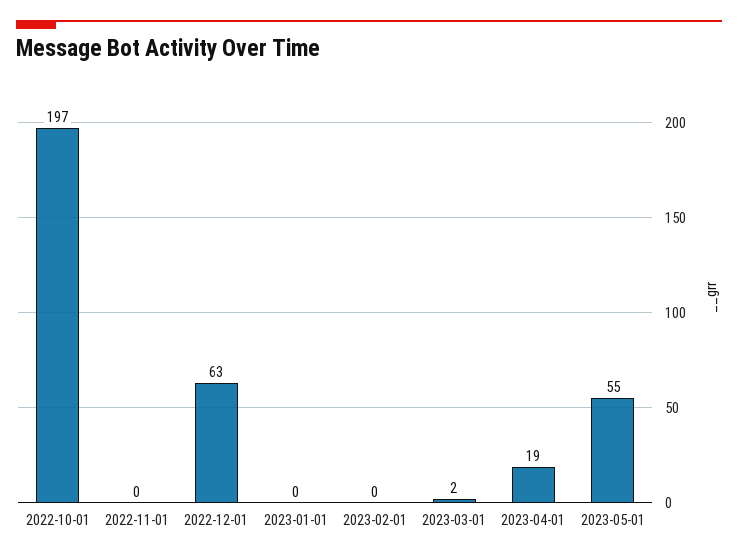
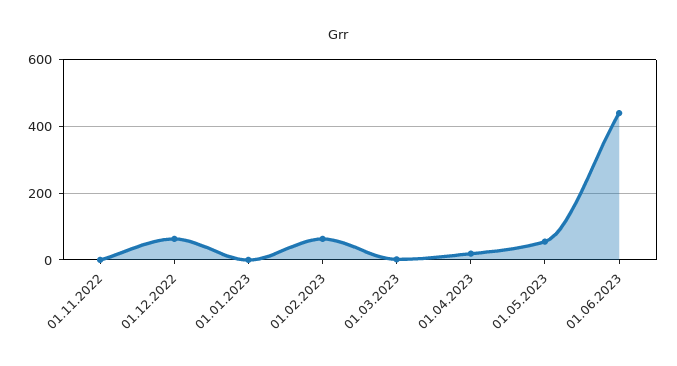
2022-10-01: 197 -> none
2023-02-01: 0 -> 60
01.06.2023: none -> 440

